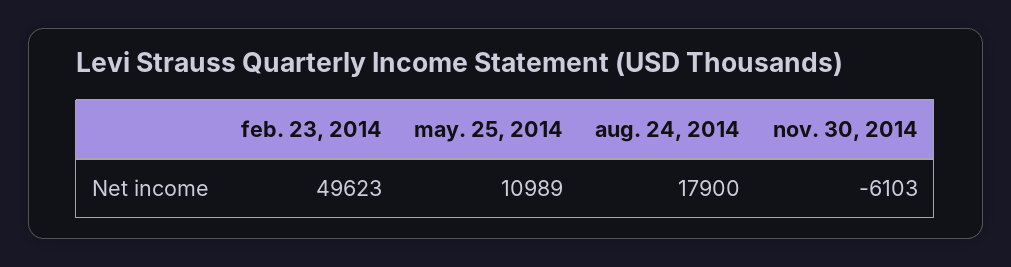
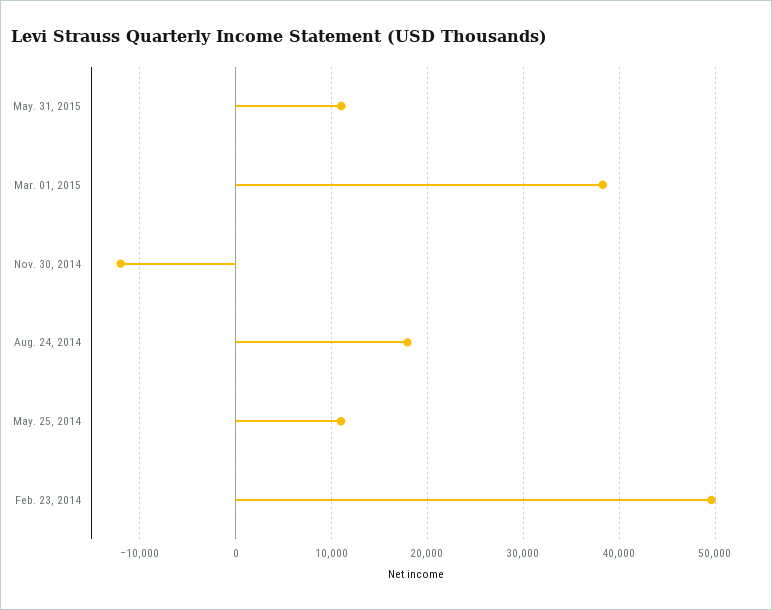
nov. 30, 2014: -6103 -> -12000
May. 31, 2015: none -> 11000
Mar. 01, 2015: none -> 38000

